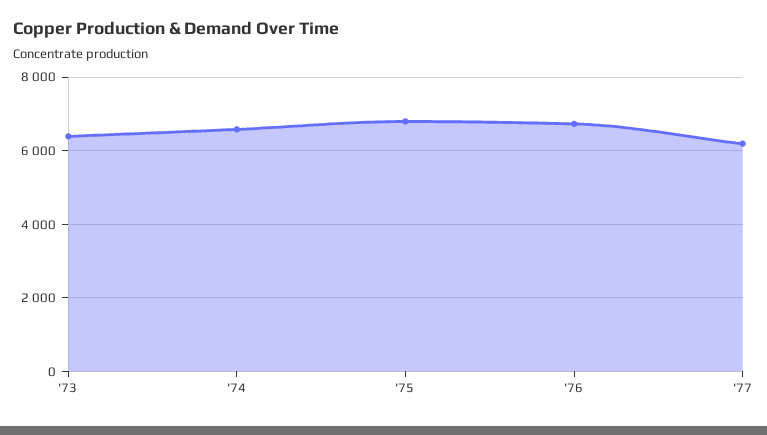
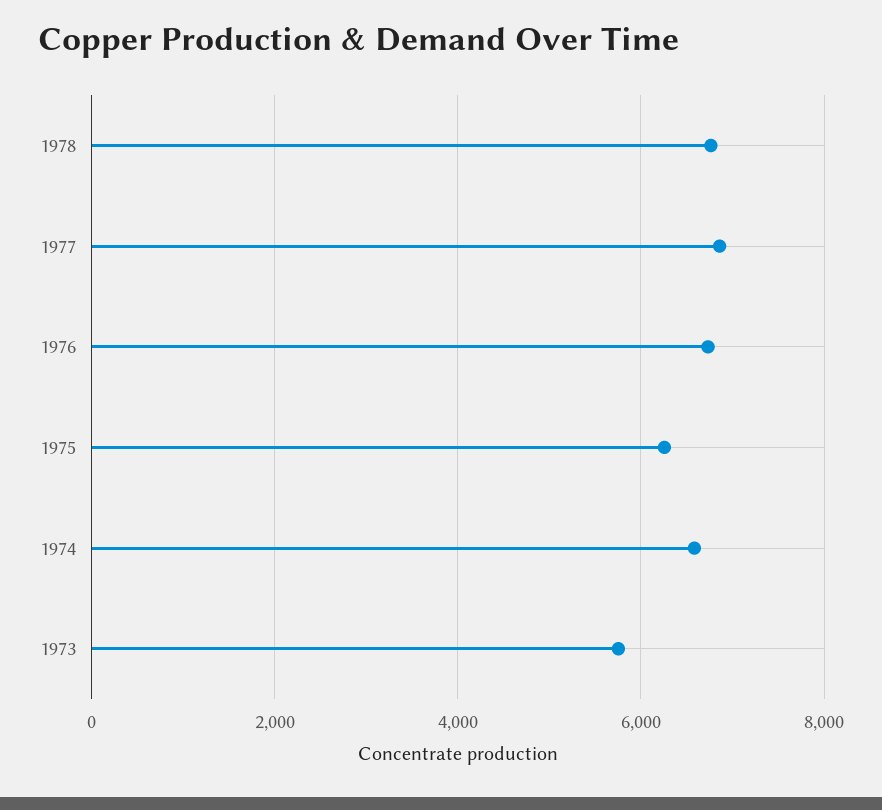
'73: 6400 -> 5800
'75: 6800 -> 6200
'77: 6200 -> 6800
1978: none -> 6800

